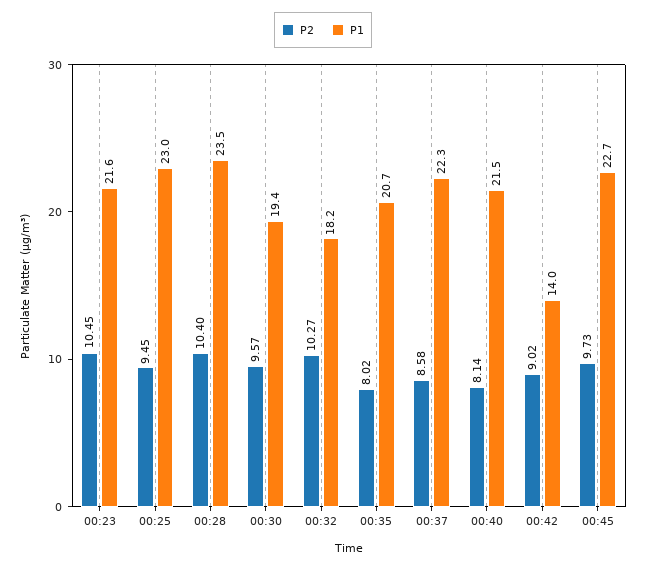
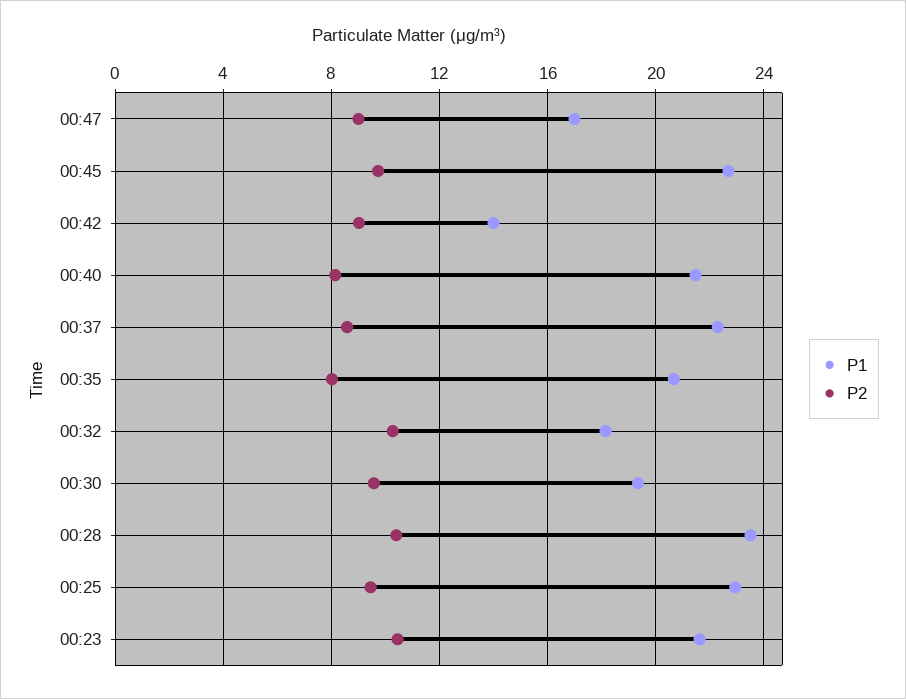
P1, 00:47: none -> 17
P2, 00:47: none -> 9

